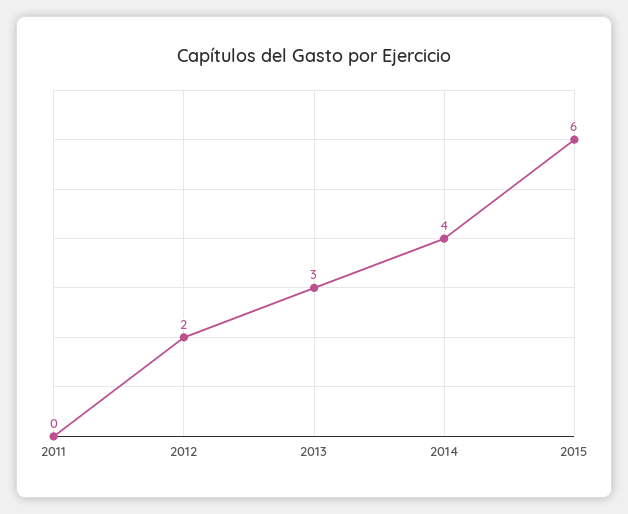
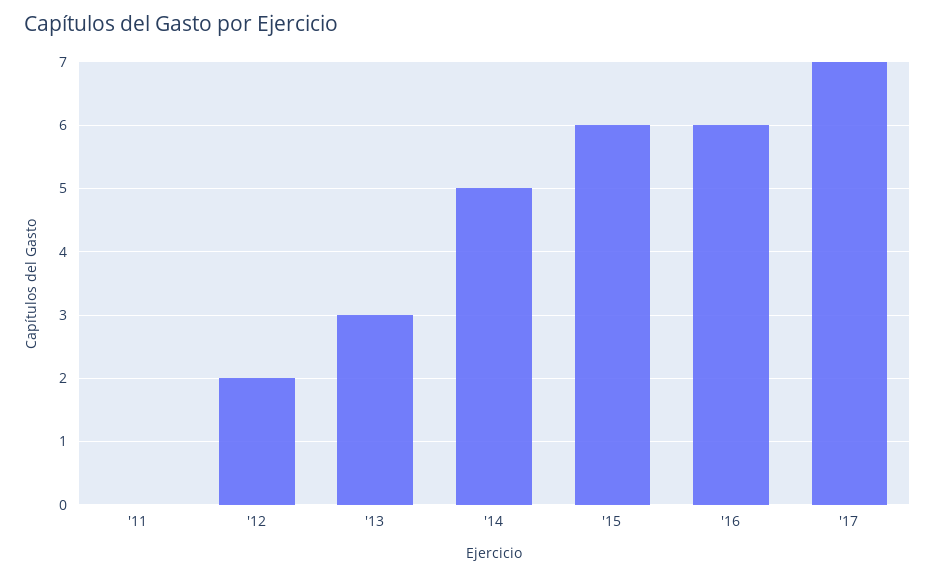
2014: 4 -> 5
'16: none -> 6
'17: none -> 7

